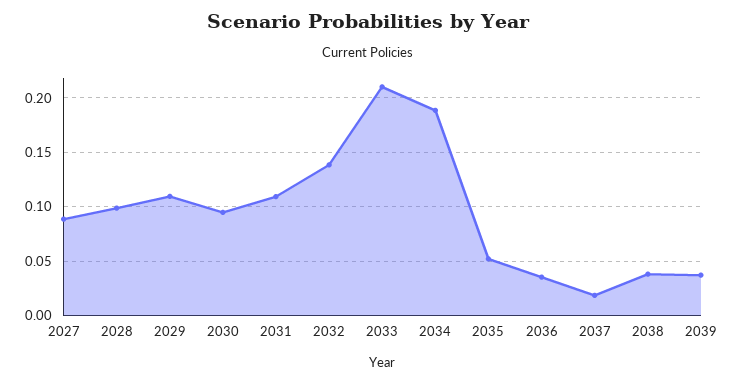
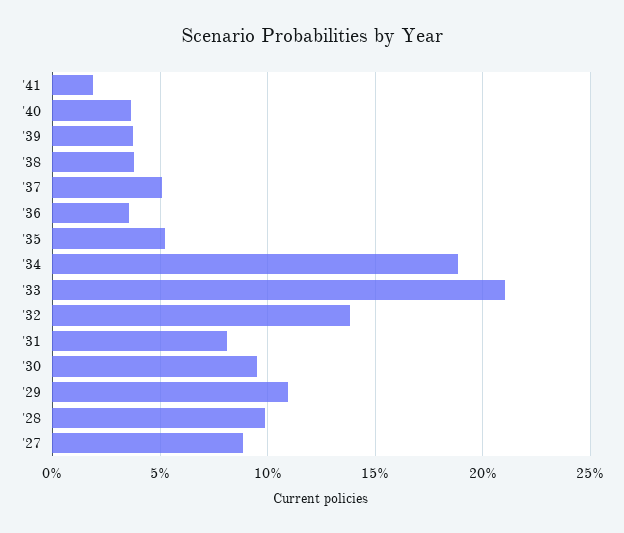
2031: 0.11 -> 0.08
2037: 0.02 -> 0.05
'41: none -> 0.02
'40: none -> 0.035

